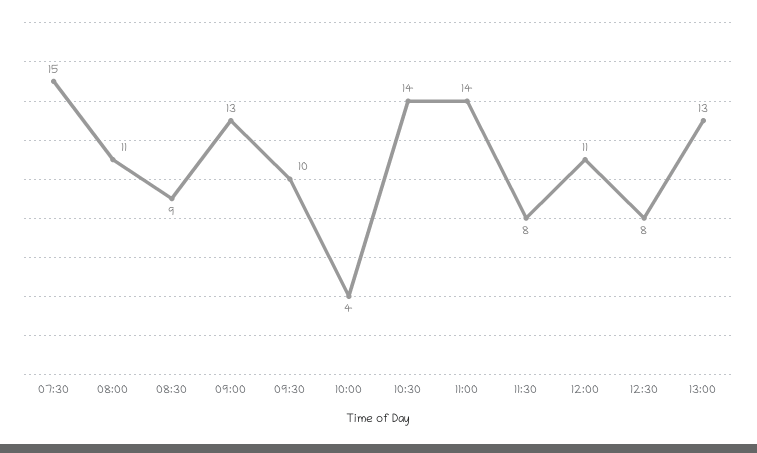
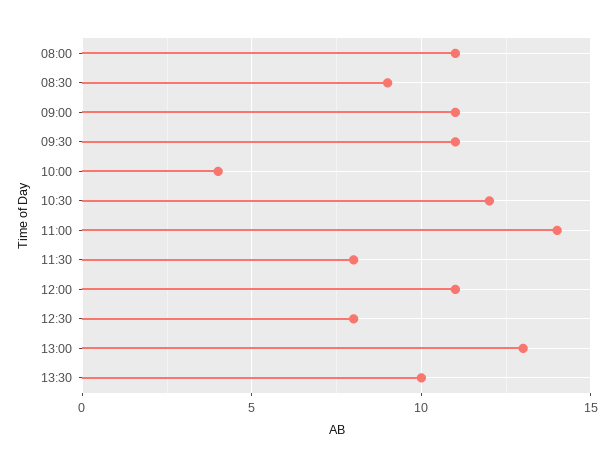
07:30: 15 -> none
09:00: 13 -> 11
09:30: 10 -> 11
10:30: 14 -> 12
13:30: none -> 10

